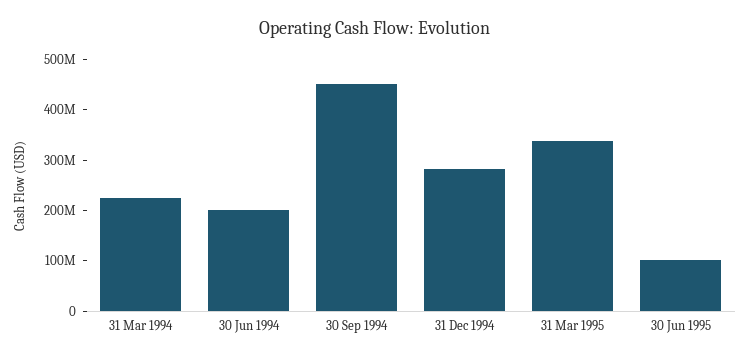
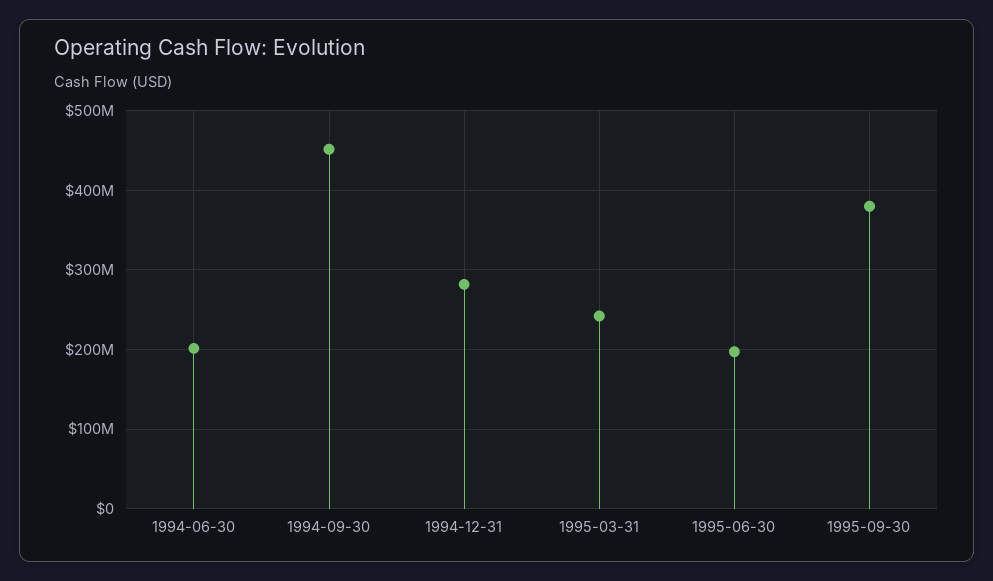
31 Mar 1994: 220000000 -> none
31 Mar 1995: 340000000 -> 240000000
30 Jun 1995: 100000000 -> 200000000
1995-09-30: none -> 380000000

